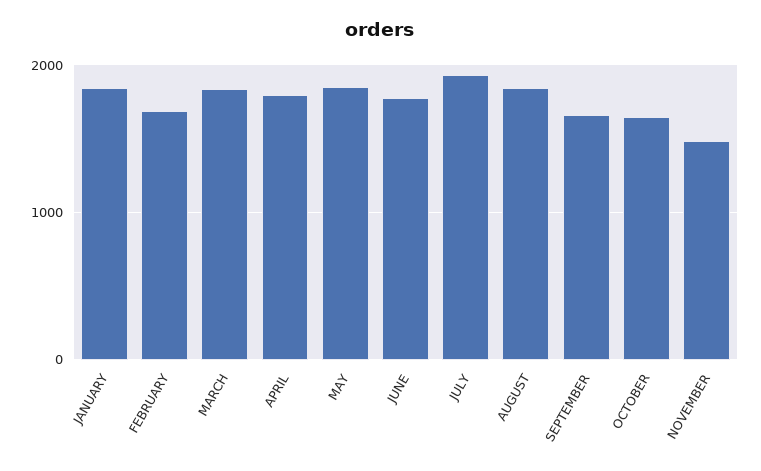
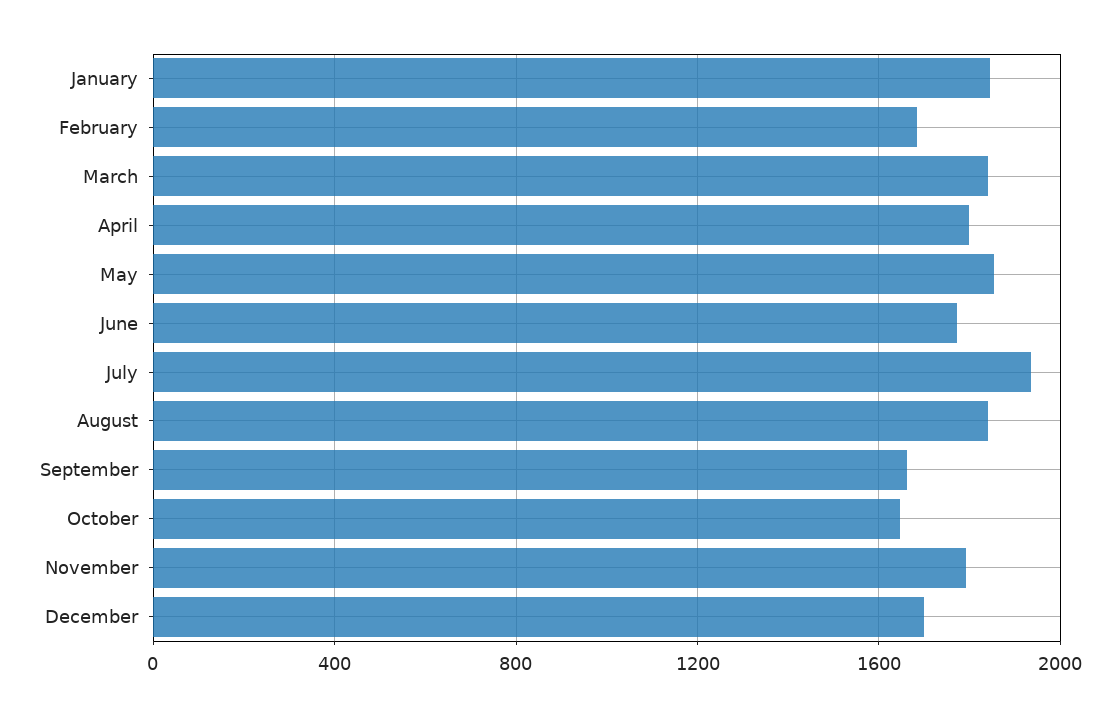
NOVEMBER: 1500 -> 1800
December: none -> 1700

